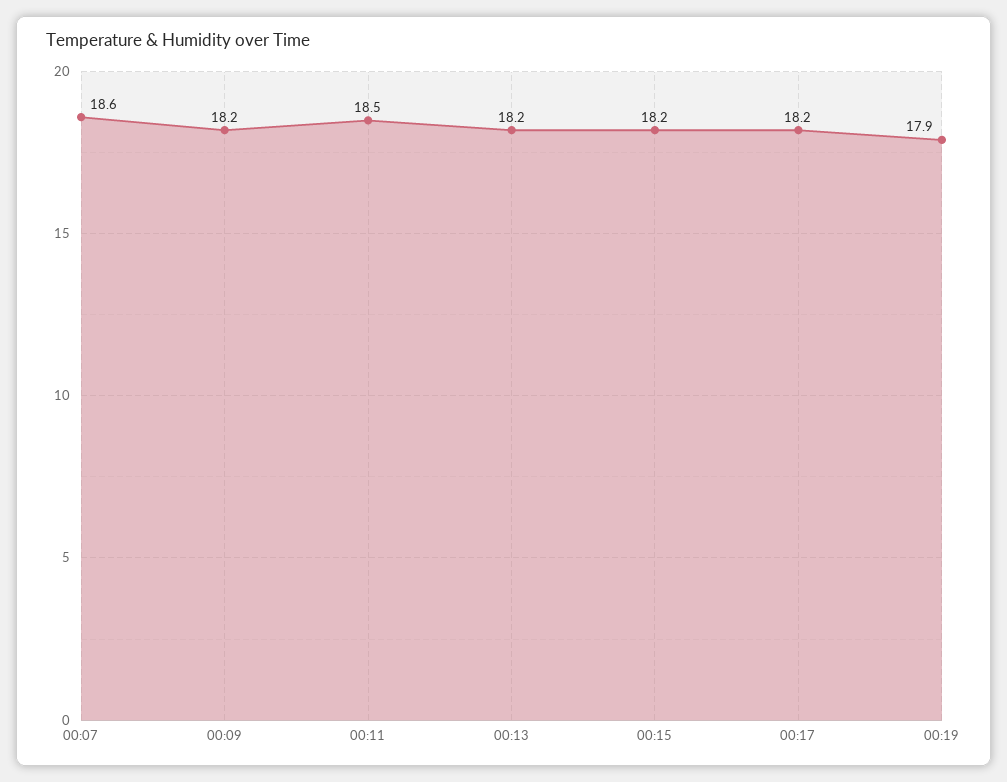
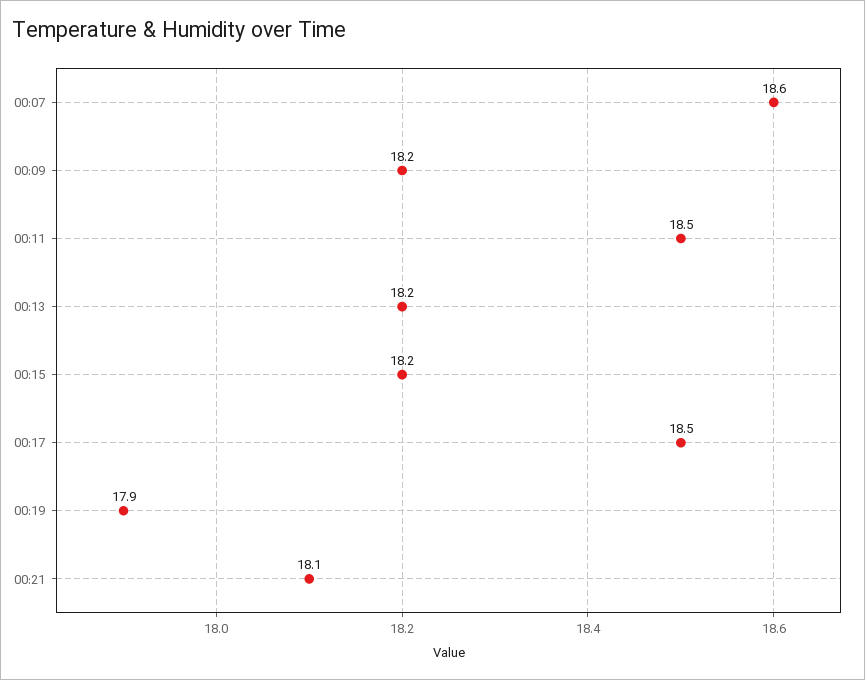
00:17: 18.2 -> 18.5
00:21: none -> 18.1

